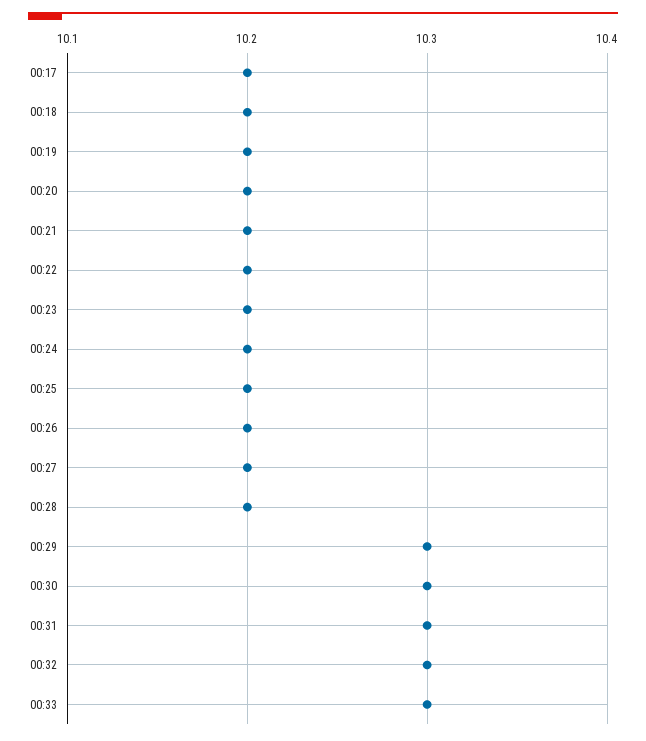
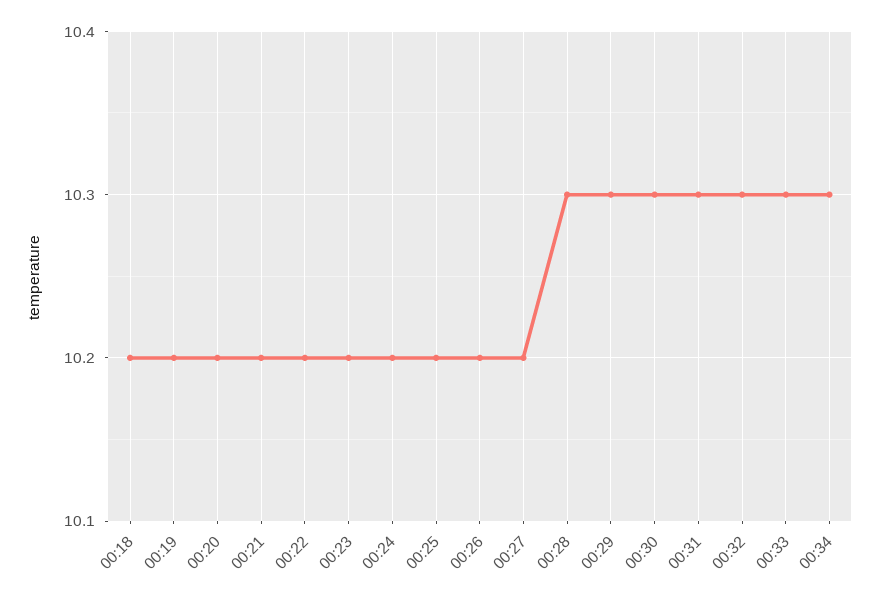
00:17: 10.2 -> none
00:28: 10.2 -> 10.3
00:34: none -> 10.3

